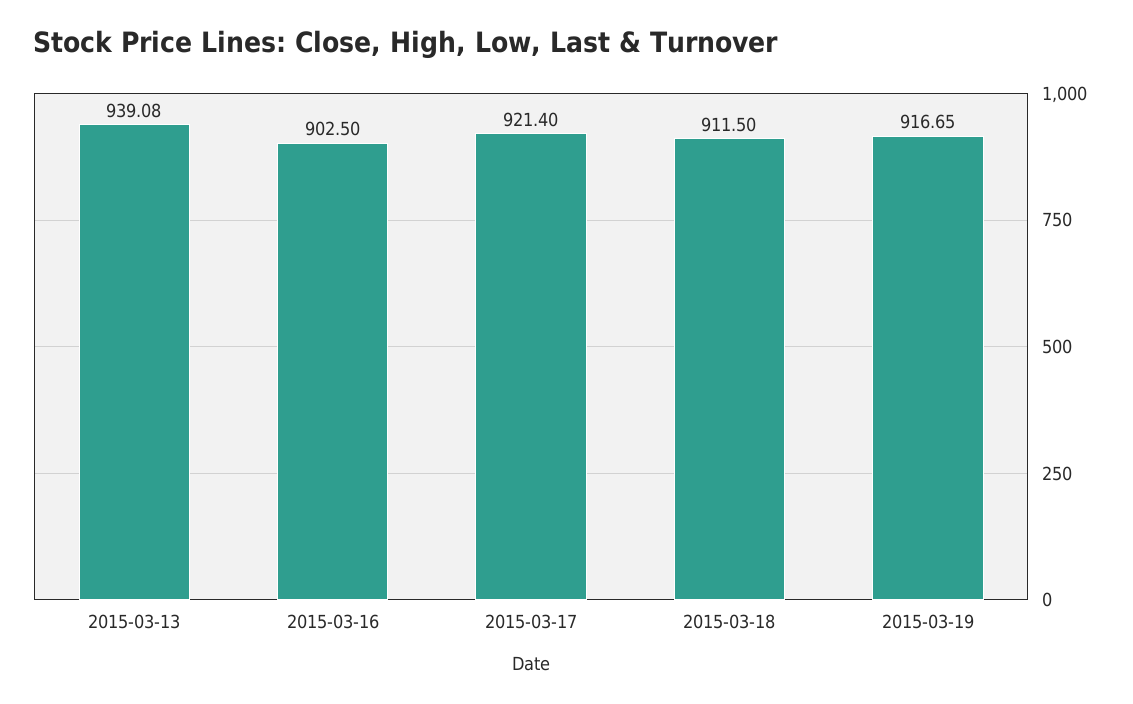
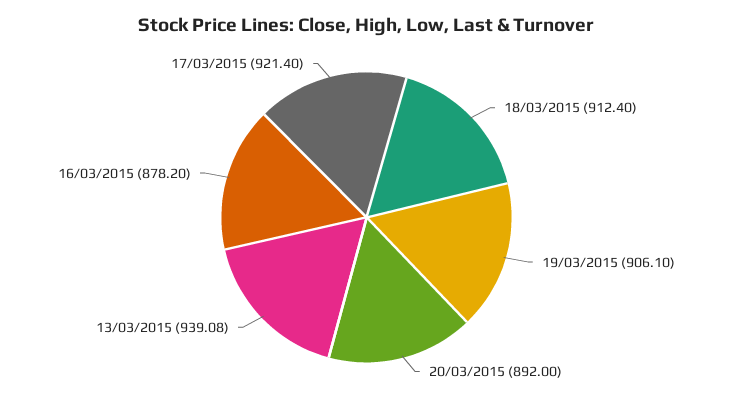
2015-03-16: 902.5 -> 878.2
2015-03-18: 911.5 -> 912.4
2015-03-19: 916.65 -> 906.1
20/03/2015: none -> 892

